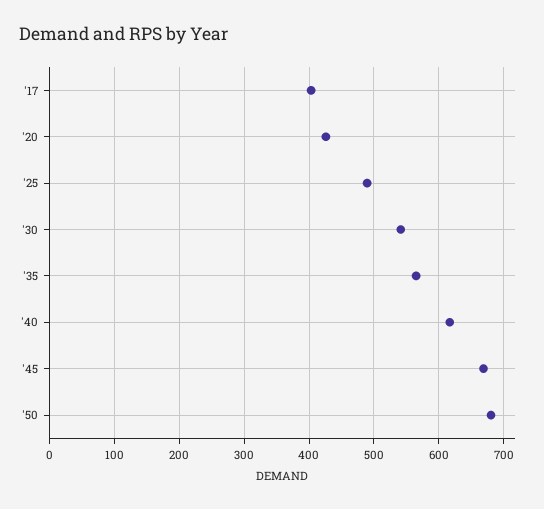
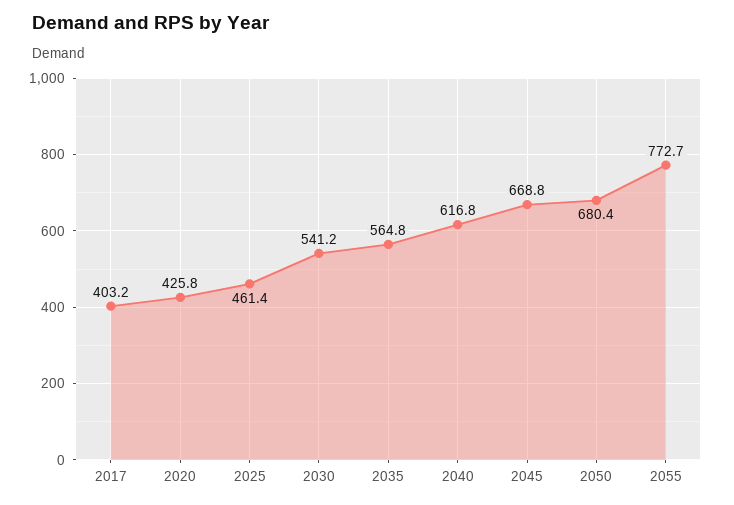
'25: 490 -> 461.4
2055: none -> 772.7

